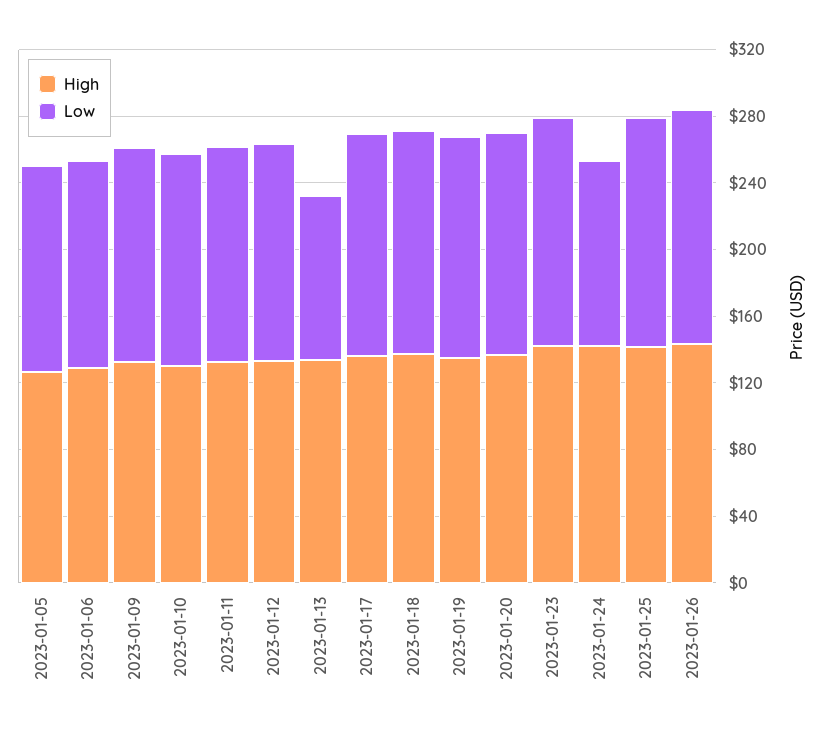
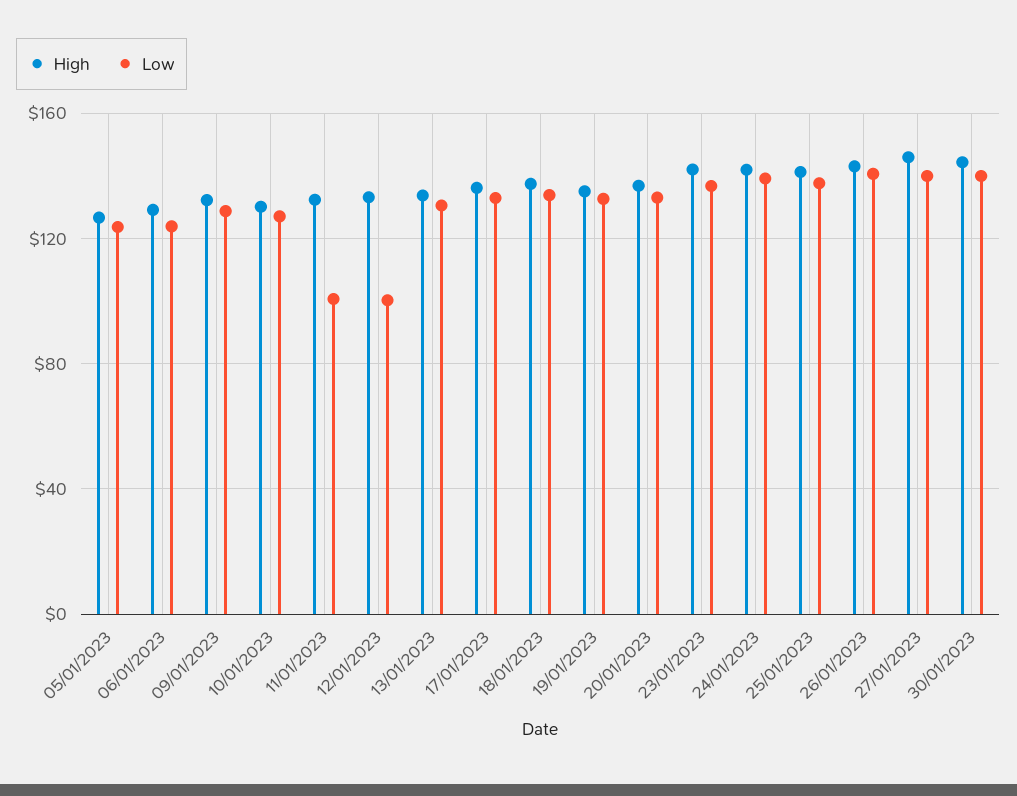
Low, 2023-01-11: 130 -> 100
Low, 2023-01-12: 130 -> 100
Low, 2023-01-13: 100 -> 130
Low, 2023-01-24: 110 -> 140
High, 27/01/2023: none -> 145
Low, 27/01/2023: none -> 140
High, 30/01/2023: none -> 145
Low, 30/01/2023: none -> 140

